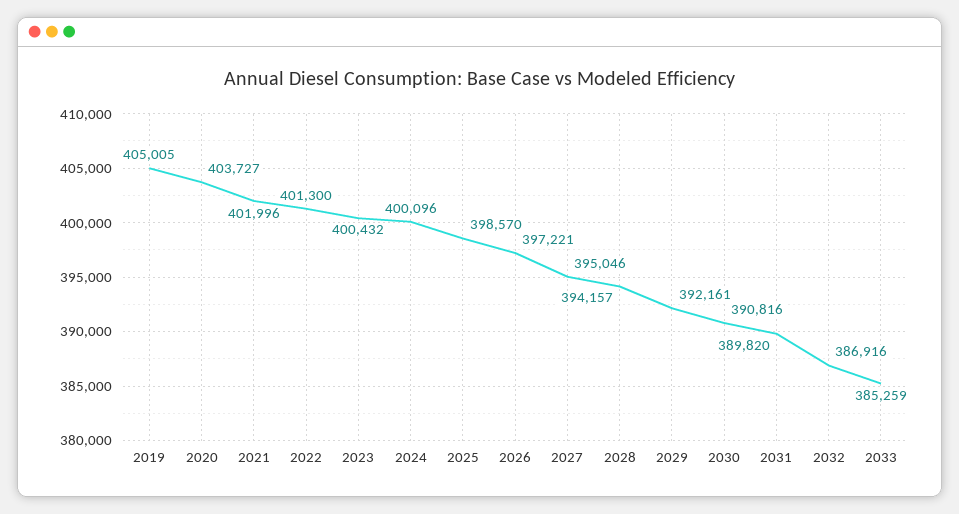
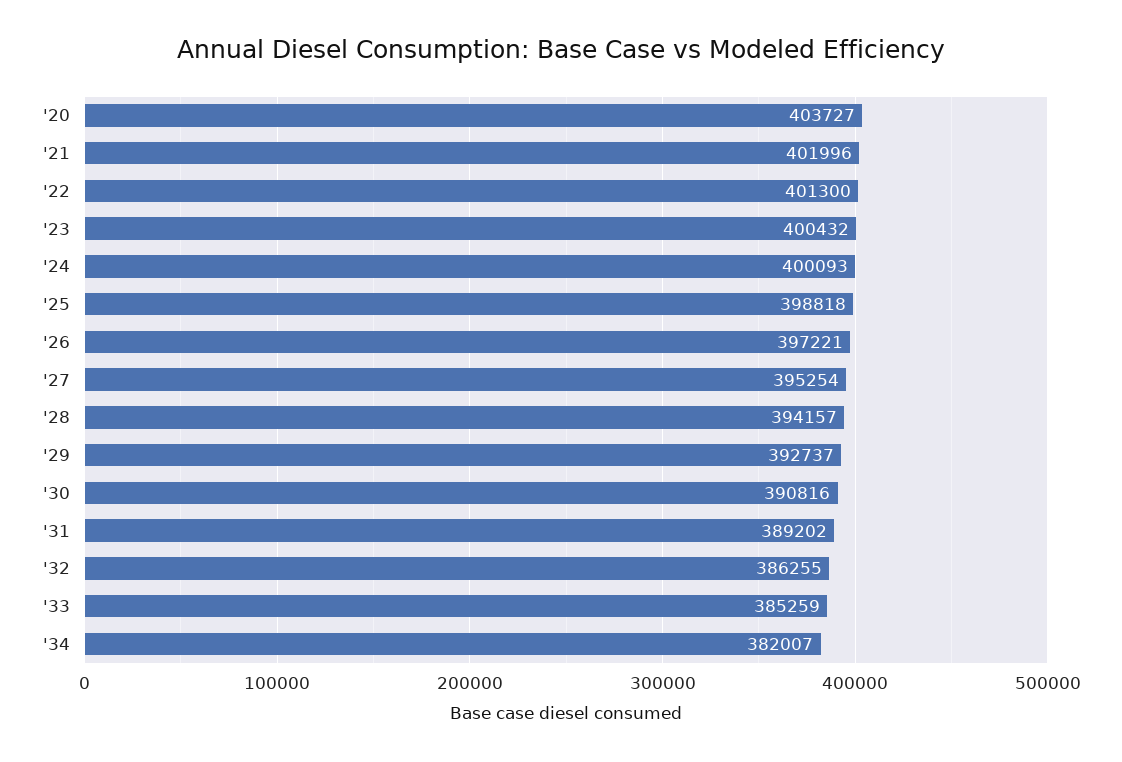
2019: 405005 -> none
2024: 400096 -> 400093
2025: 398570 -> 398818
2027: 395046 -> 395254
2029: 392161 -> 392737
2031: 389820 -> 389202
2032: 386916 -> 386255
'34: none -> 382007

